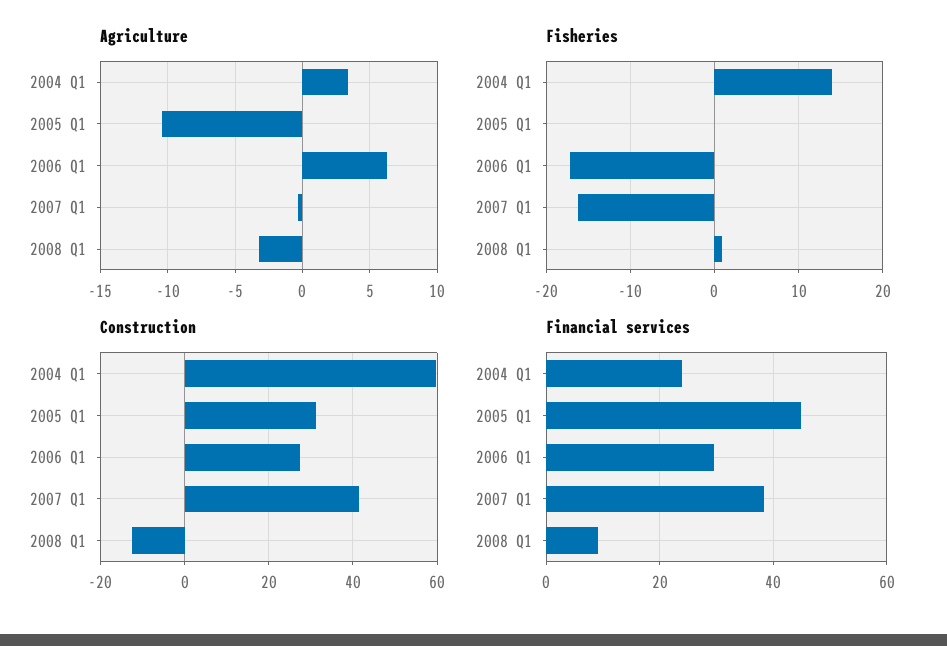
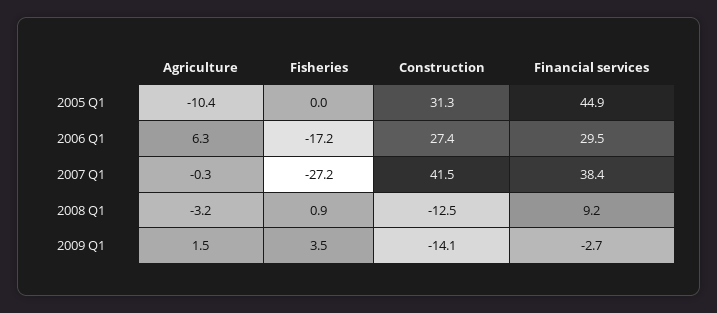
Agriculture, 2004 Q1: 3.5 -> none
Fisheries, 2004 Q1: 14 -> none
Fisheries, 2007 Q1: -16 -> -27.2
Construction, 2004 Q1: 60 -> none
Financial services, 2004 Q1: 24 -> none
Agriculture, 2009 Q1: none -> 1.5
Fisheries, 2009 Q1: none -> 3.5
Construction, 2009 Q1: none -> -14.1
Financial services, 2009 Q1: none -> -2.7

